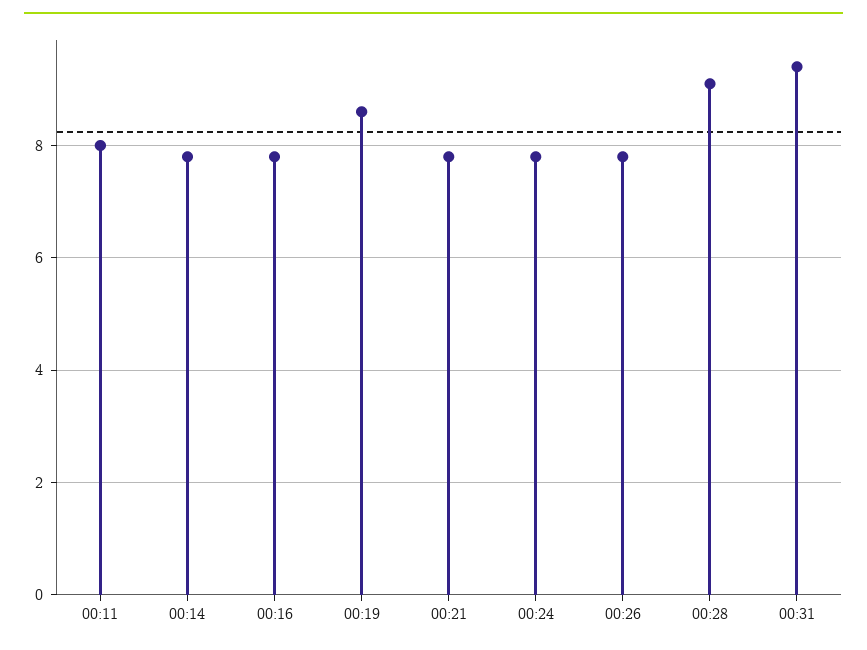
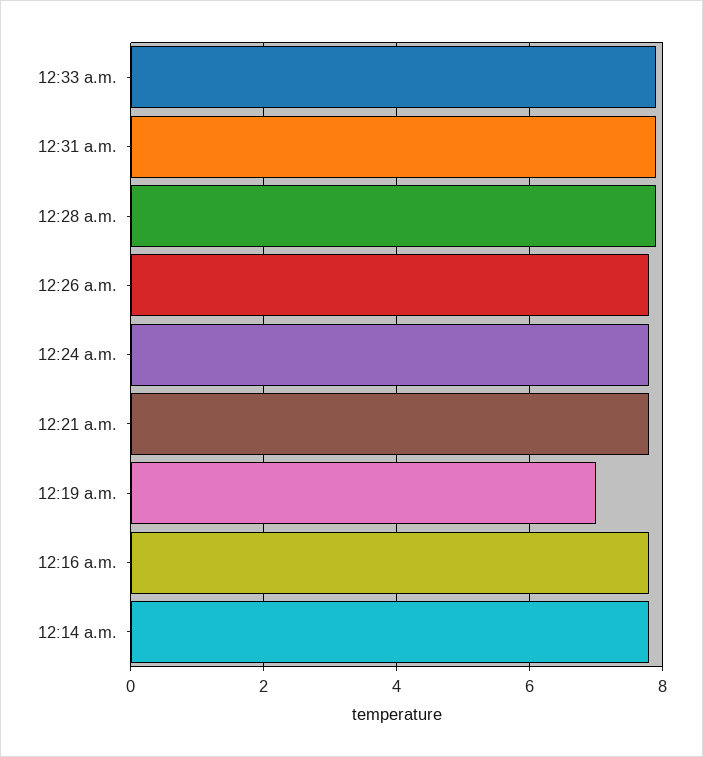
00:11: 8 -> none
00:19: 8.5 -> 7
00:28: 9 -> 8
00:31: 9.5 -> 8
12:33 a.m.: none -> 8

